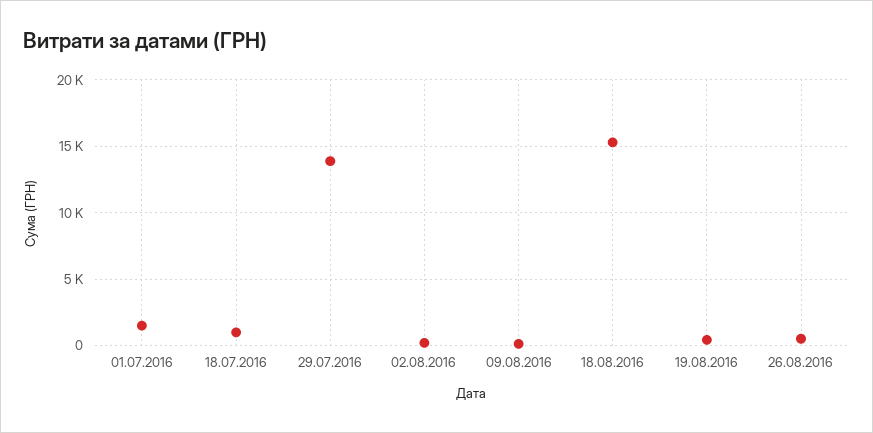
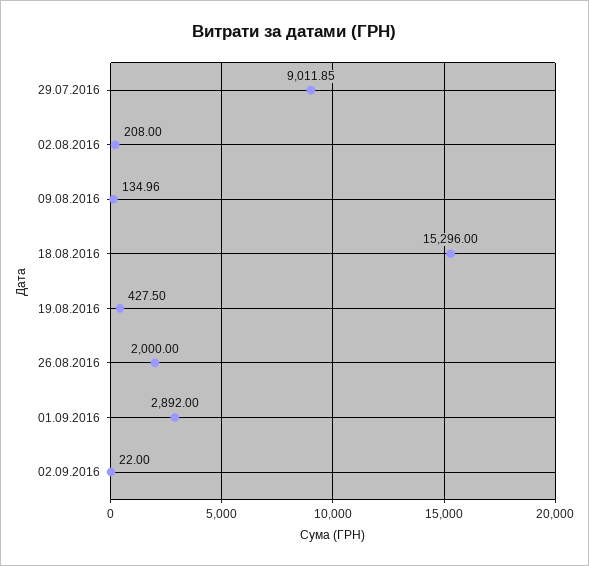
01.07.2016: 1500 -> none
18.07.2016: 1000 -> none
29.07.2016: 14000 -> 9011.85
26.08.2016: 500 -> 2000
01.09.2016: none -> 2892
02.09.2016: none -> 22

